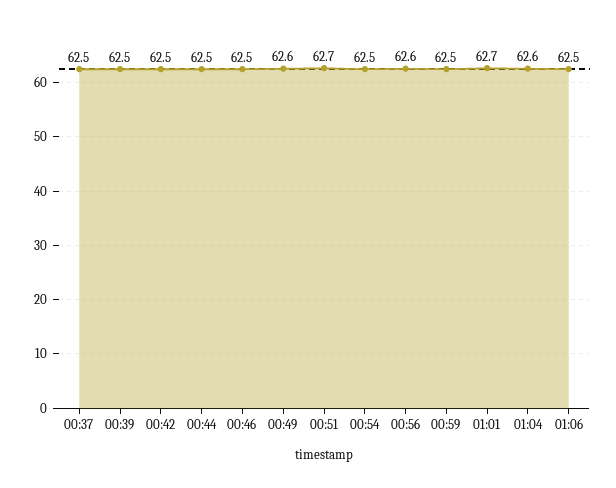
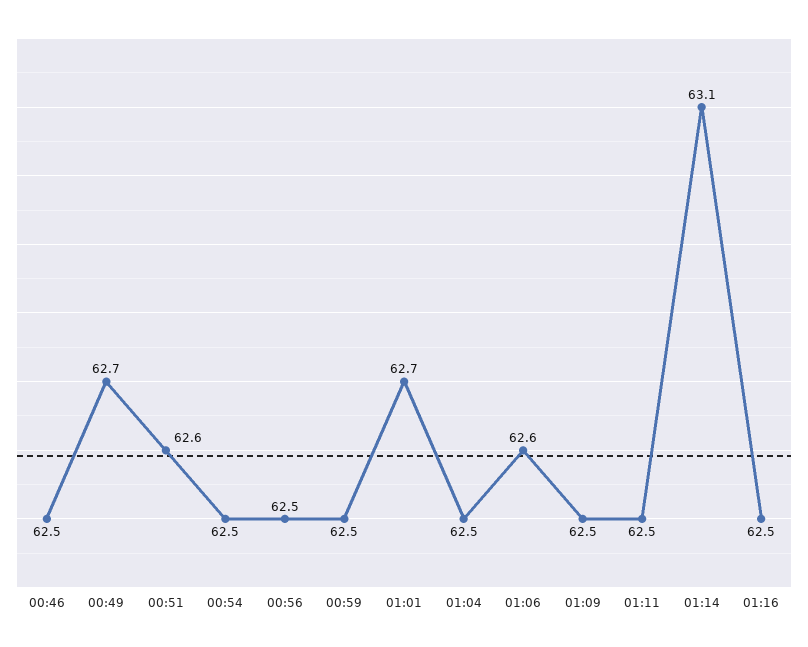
00:37: 62.5 -> none
00:39: 62.5 -> none
00:42: 62.5 -> none
00:44: 62.5 -> none
00:49: 62.6 -> 62.7
00:51: 62.7 -> 62.6
00:56: 62.6 -> 62.5
01:04: 62.6 -> 62.5
01:06: 62.5 -> 62.6
01:09: none -> 62.5
01:11: none -> 62.5
01:14: none -> 63.1
01:16: none -> 62.5

